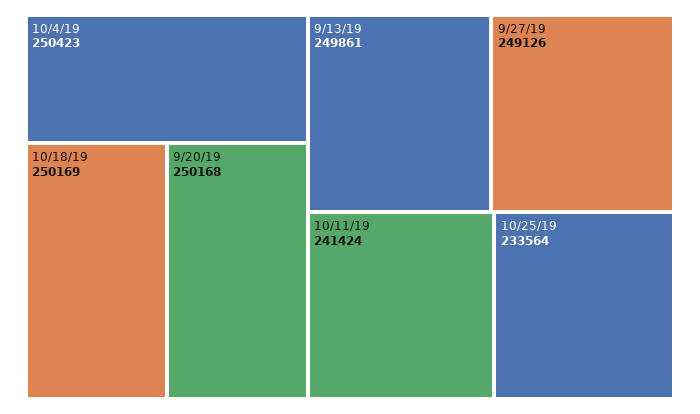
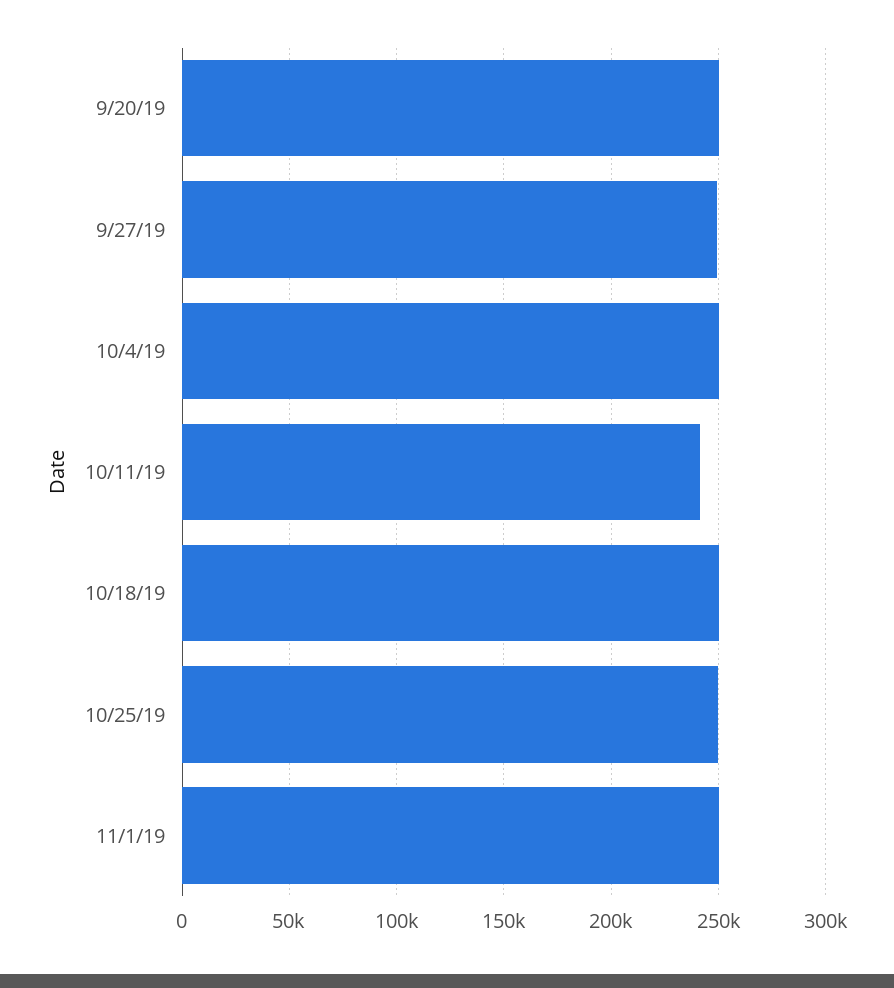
9/13/19: 249861 -> none
10/25/19: 233564 -> 250000
11/1/19: none -> 250000

